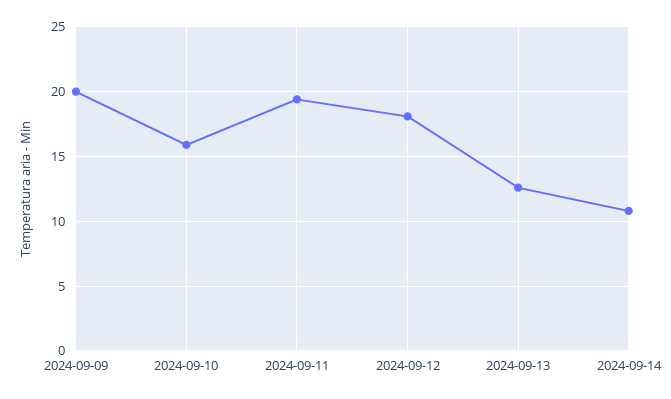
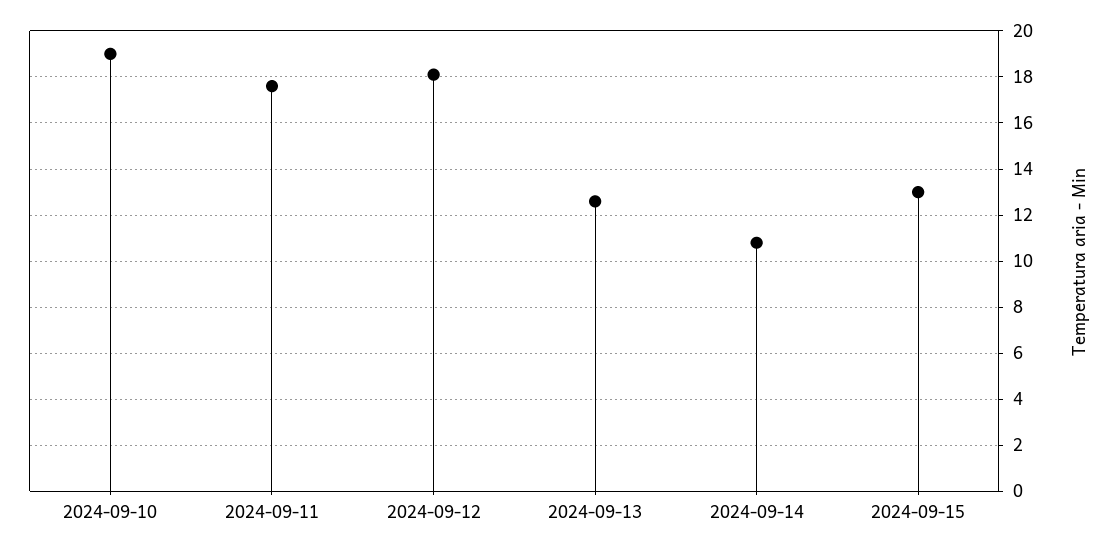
2024-09-09: 20 -> none
2024-09-10: 16 -> 19
2024-09-11: 19.5 -> 17.5
2024-09-15: none -> 13

